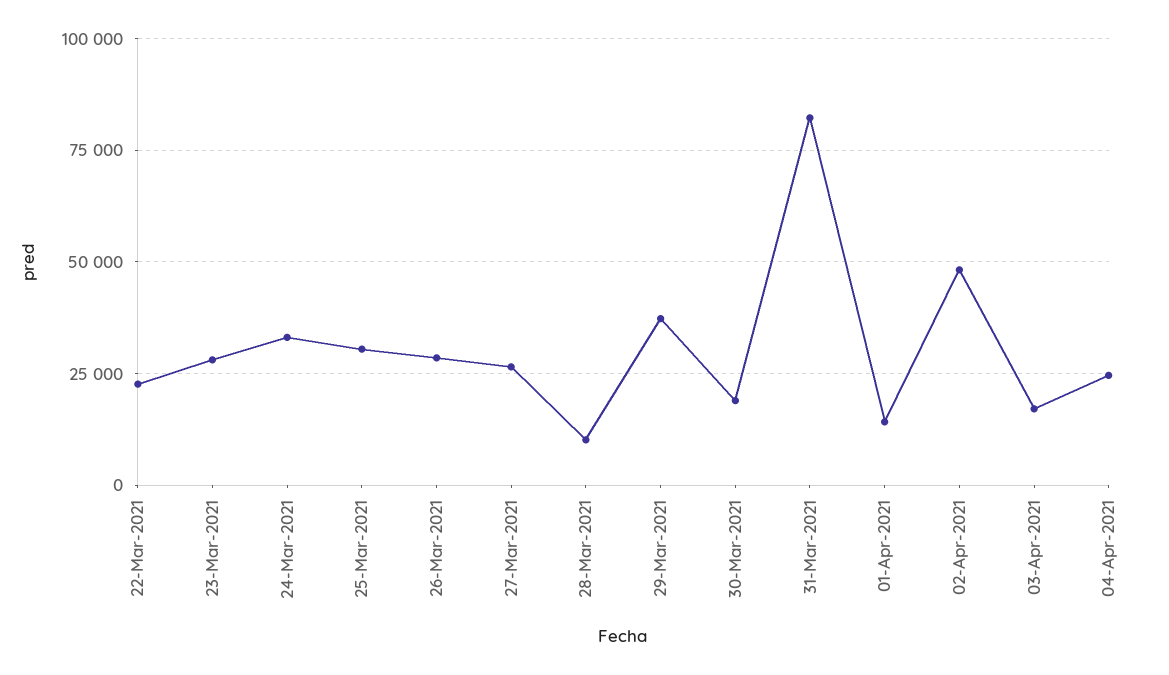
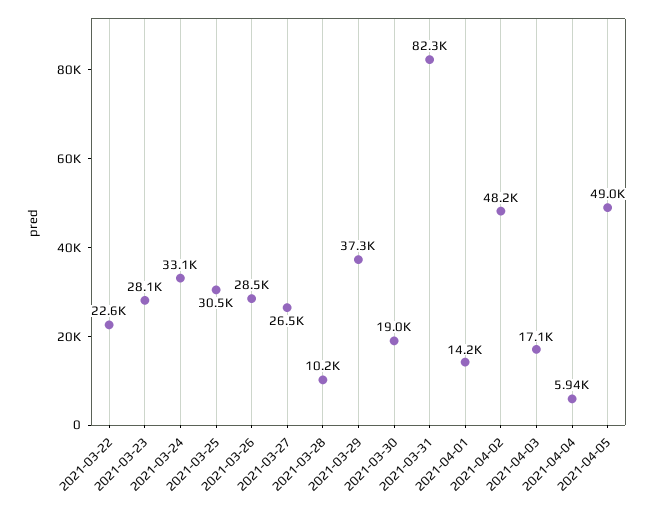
04-Apr-2021: 25000 -> 5940
2021-04-05: none -> 49000

